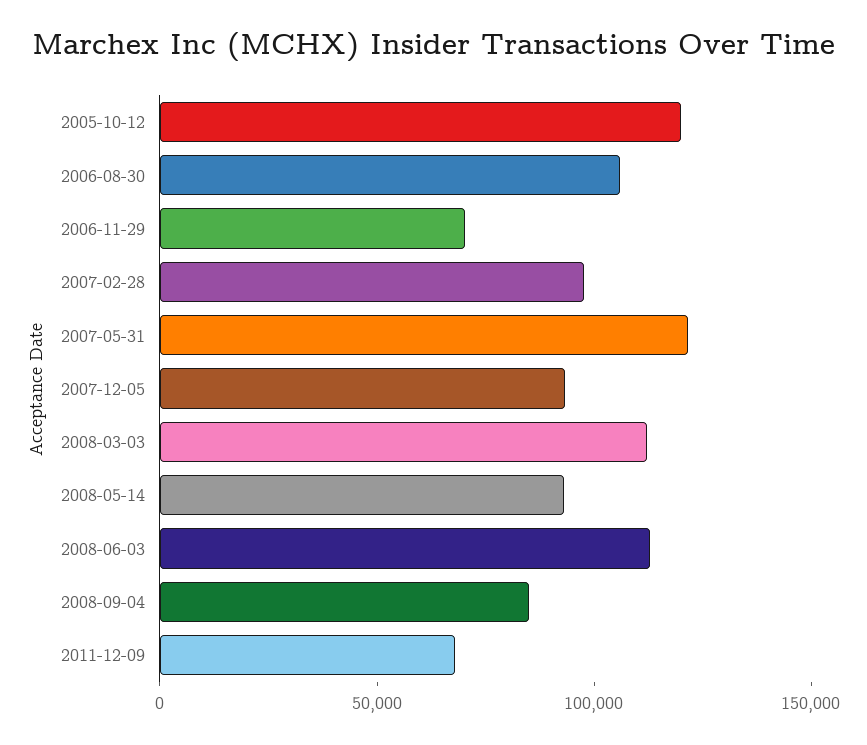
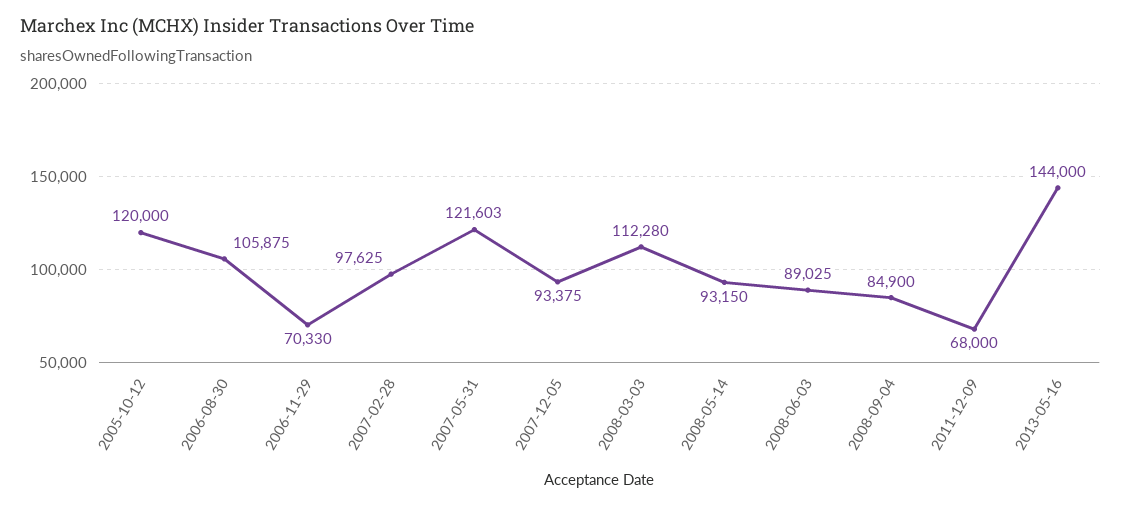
2008-06-03: 110000 -> 89025
2013-05-16: none -> 144000

